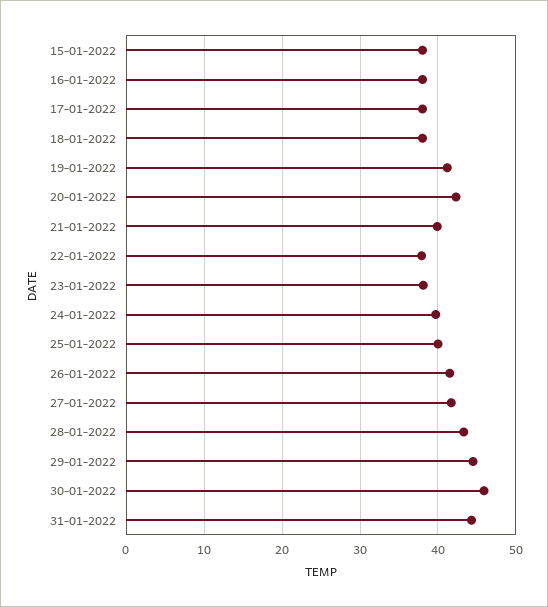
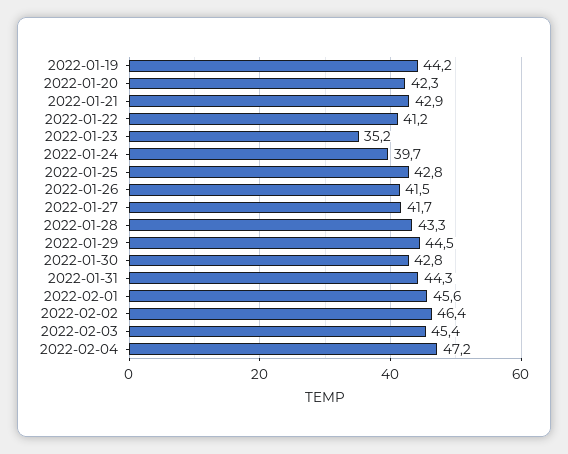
15-01-2022: 38 -> none
16-01-2022: 38 -> none
17-01-2022: 38 -> none
18-01-2022: 38 -> none
19-01-2022: 41 -> 44.2
21-01-2022: 40 -> 42.9
22-01-2022: 38 -> 41.2
23-01-2022: 38 -> 35.2
25-01-2022: 40 -> 42.8
30-01-2022: 46 -> 42.8
2022-02-01: none -> 45.6
2022-02-02: none -> 46.4
2022-02-03: none -> 45.4
2022-02-04: none -> 47.2

